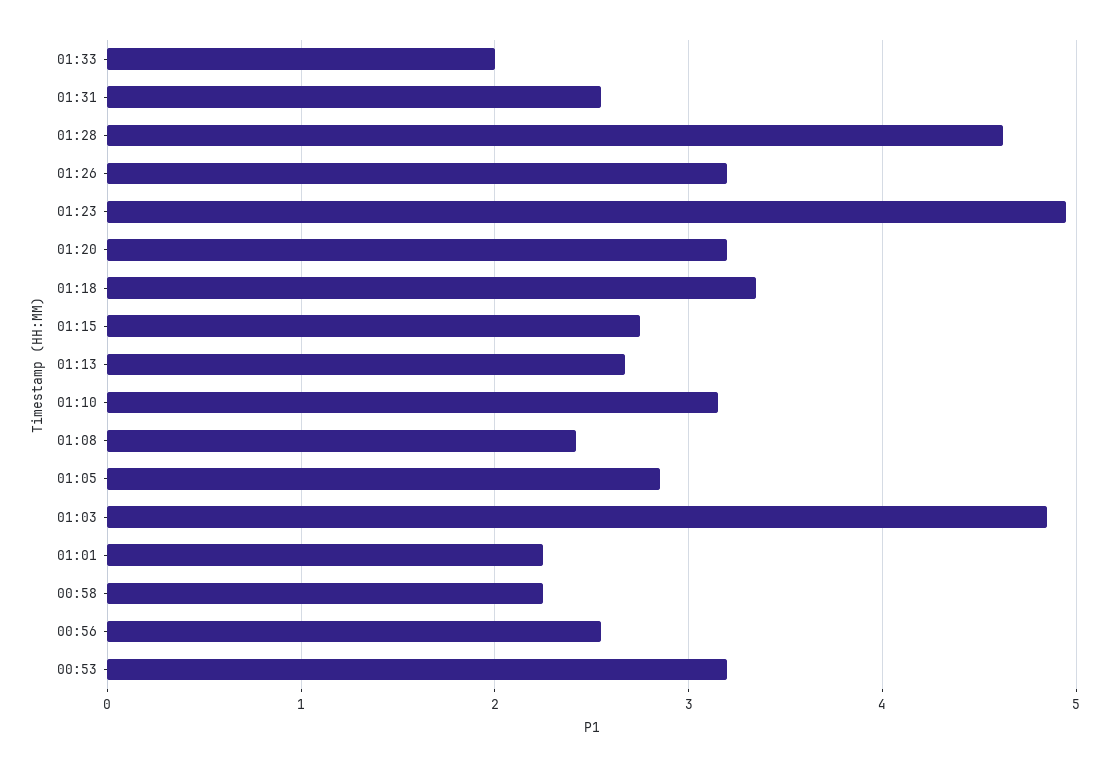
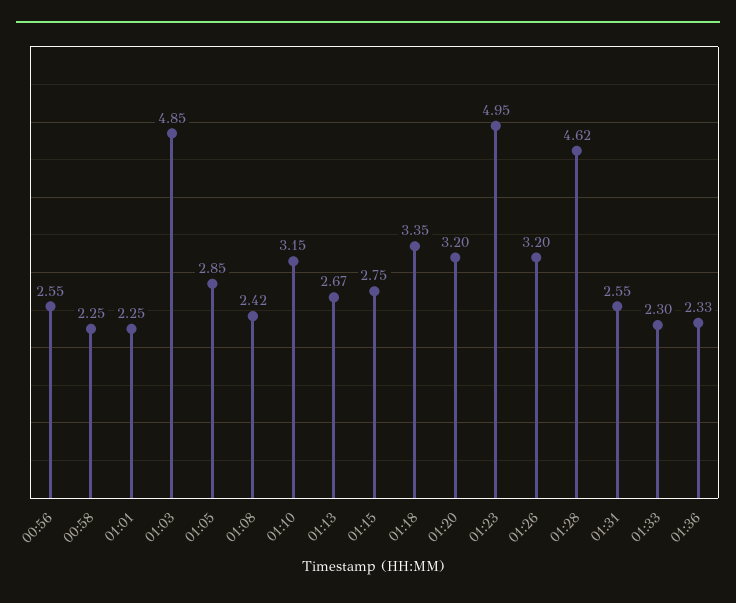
01:33: 2 -> 2.3
00:53: 3.2 -> none
01:36: none -> 2.33

